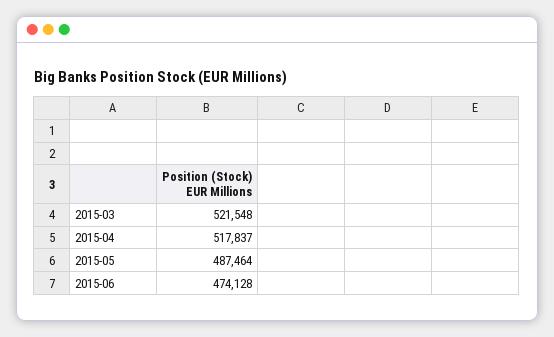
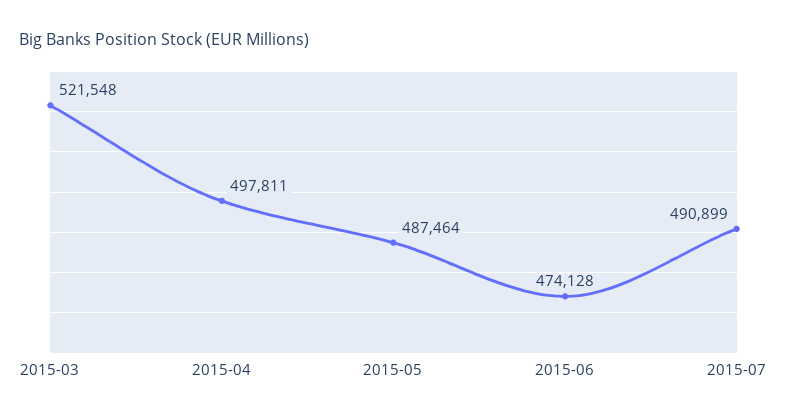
2015-04: 517837 -> 497811
2015-07: none -> 490899

